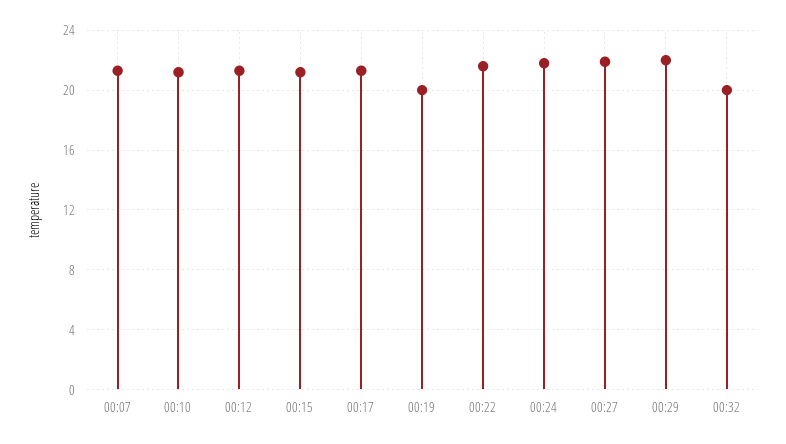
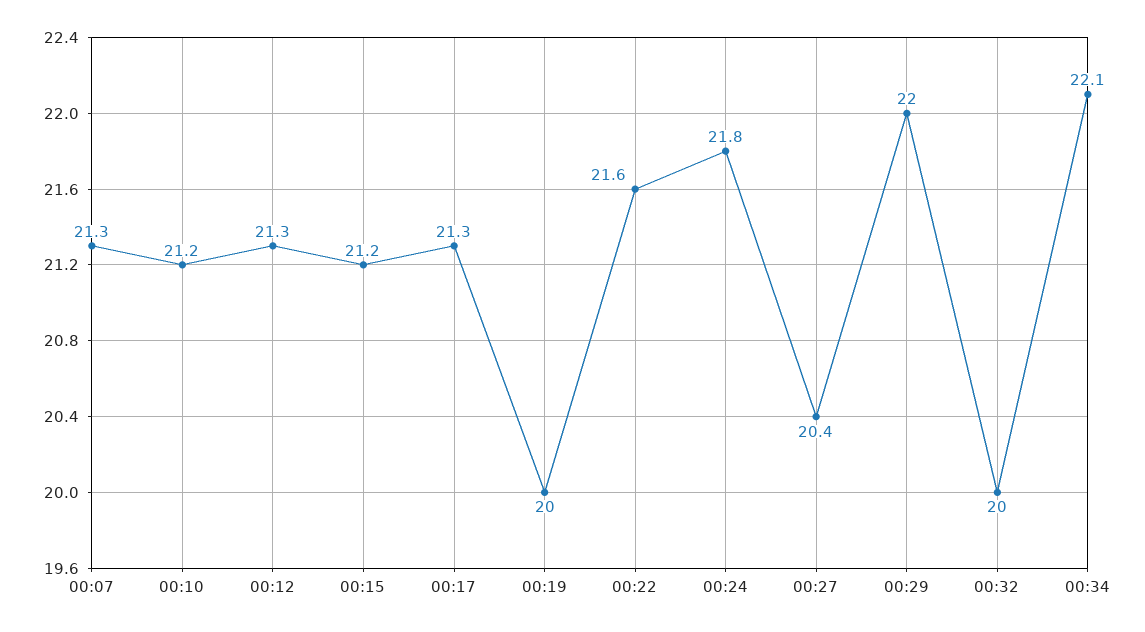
00:27: 22 -> 20.4
00:34: none -> 22.1

